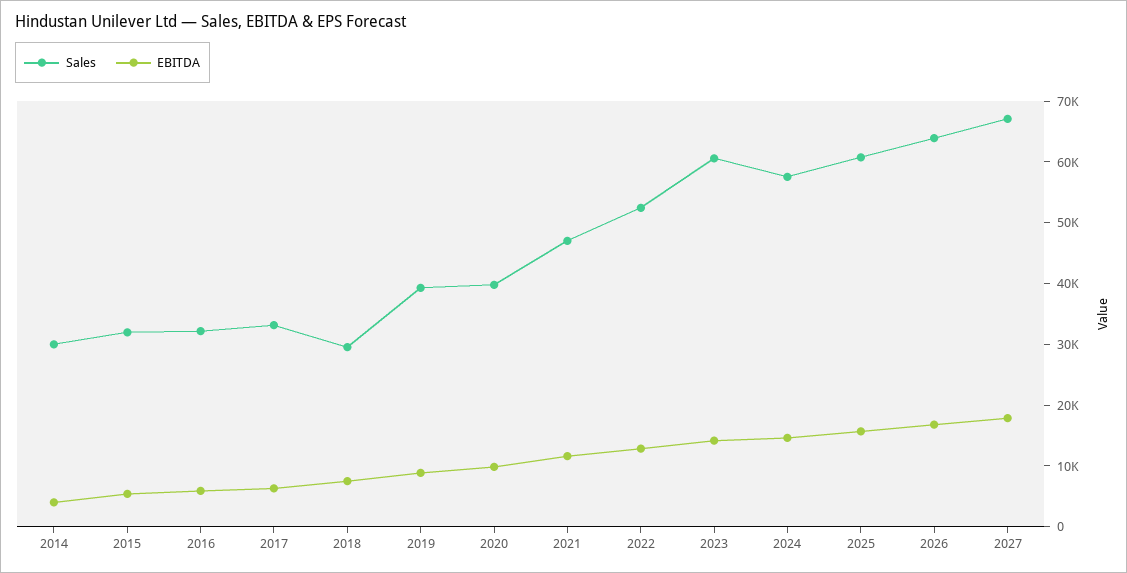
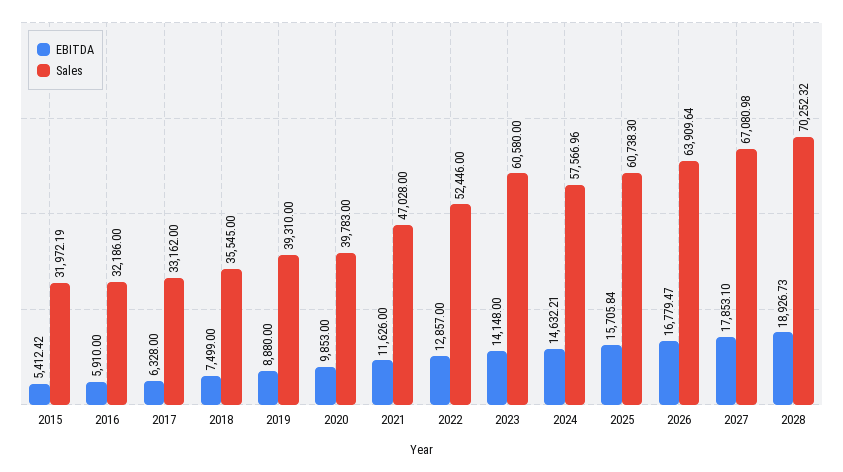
Sales, 2014: 30000 -> none
EBITDA, 2014: 4000 -> none
Sales, 2018: 30000 -> 35545
EBITDA, 2028: none -> 18926.73
Sales, 2028: none -> 70252.32

